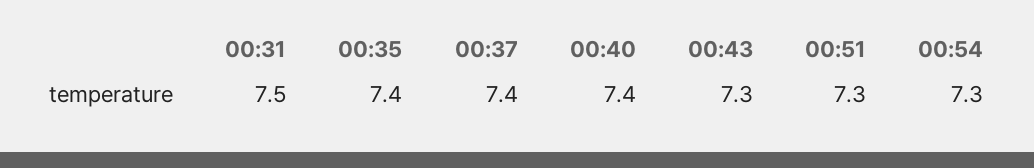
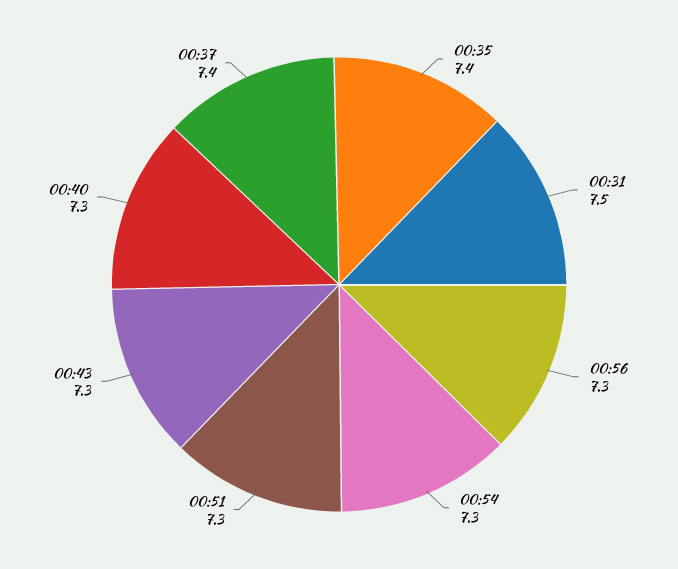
00:40: 7.4 -> 7.3
00:56: none -> 7.3

